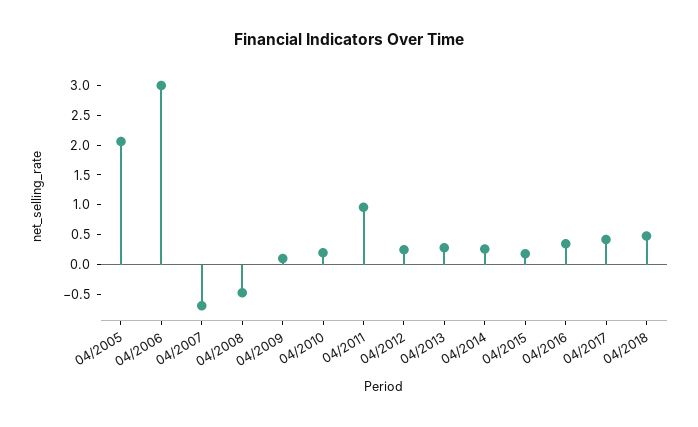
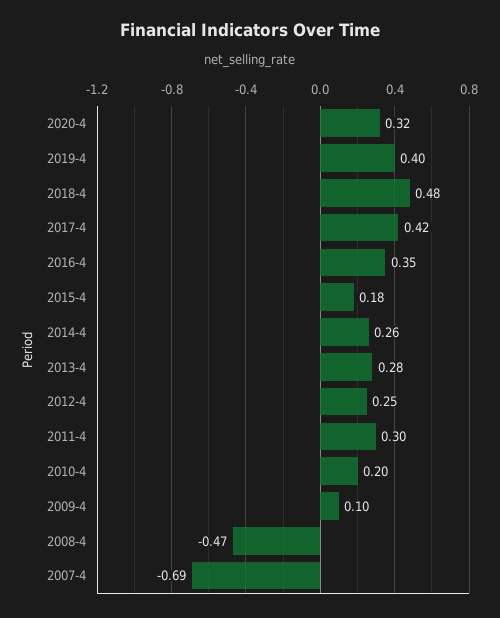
04/2005: 2 -> none
04/2006: 3 -> none
04/2011: 1 -> 0.3
2020-4: none -> 0.32
2019-4: none -> 0.4

